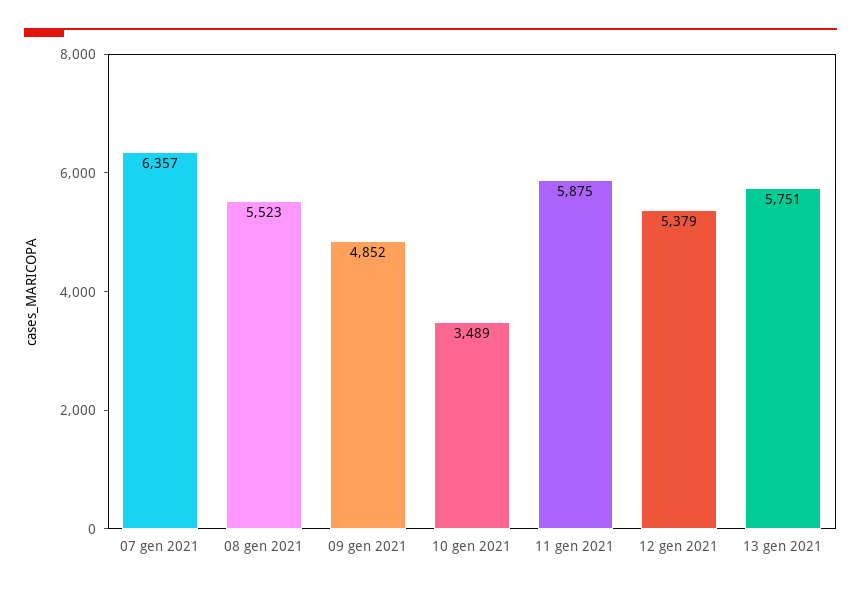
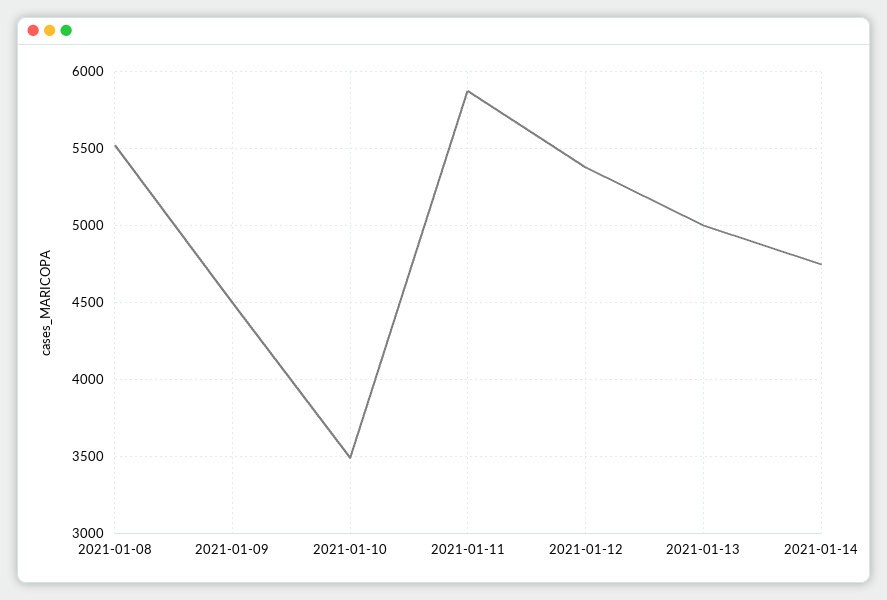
07 gen 2021: 6357 -> none
09 gen 2021: 4852 -> 4500
13 gen 2021: 5751 -> 5000
2021-01-14: none -> 4750

